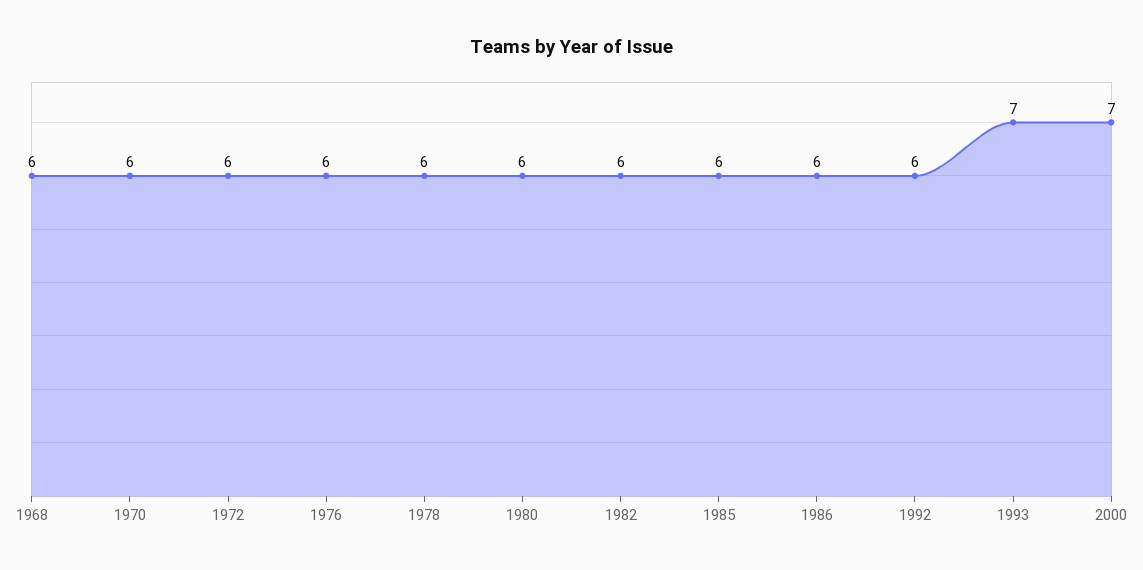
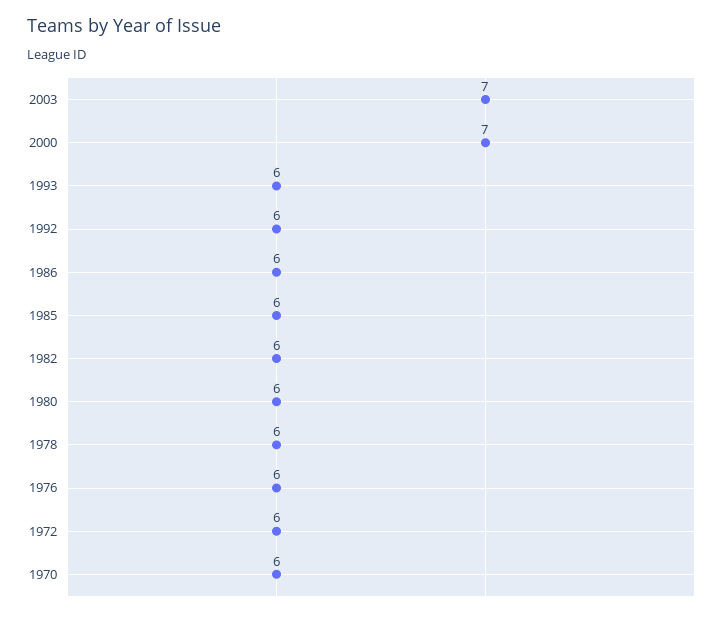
1968: 6 -> none
1993: 7 -> 6
2003: none -> 7

